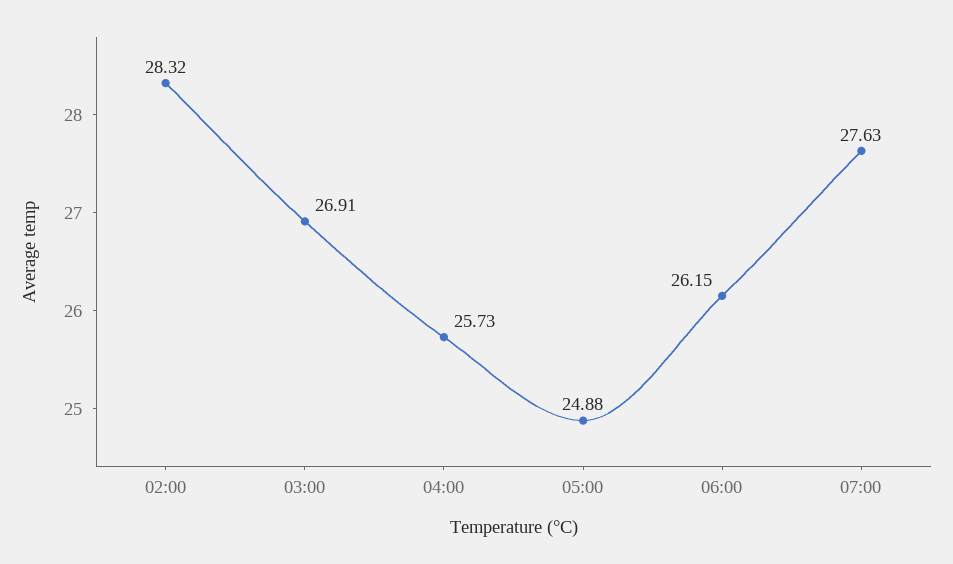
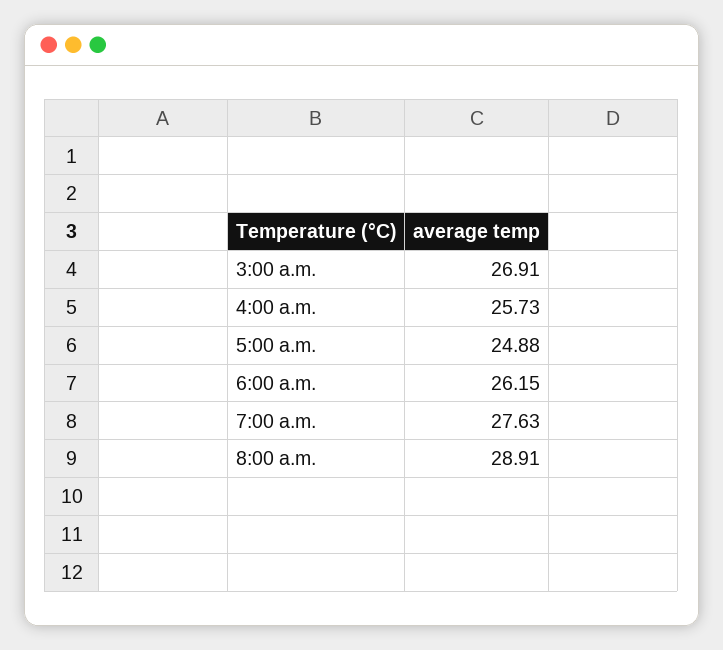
02:00: 28.32 -> none
8:00 a.m.: none -> 28.91

